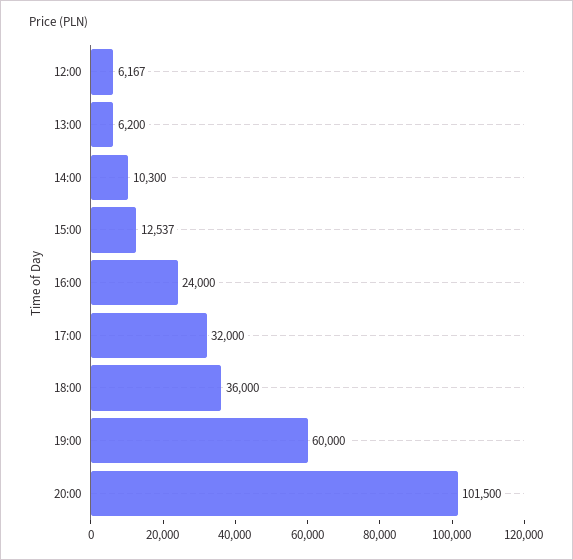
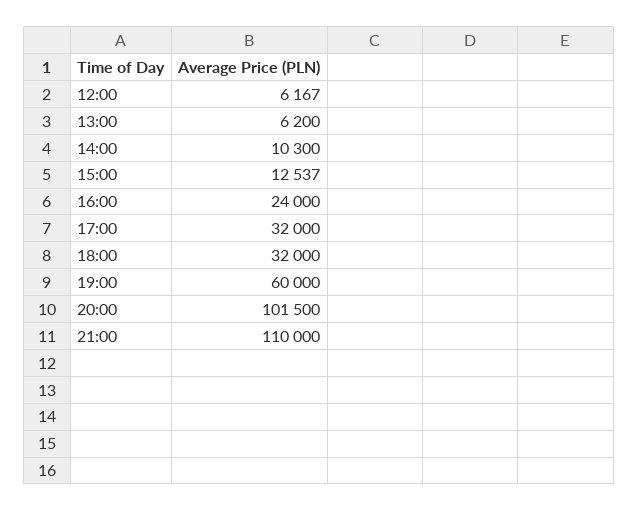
18:00: 36000 -> 32000
21:00: none -> 110000

